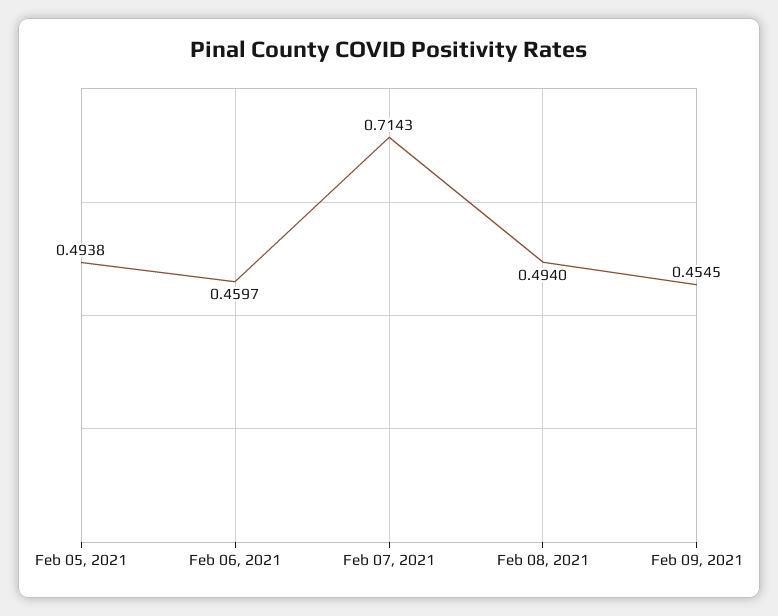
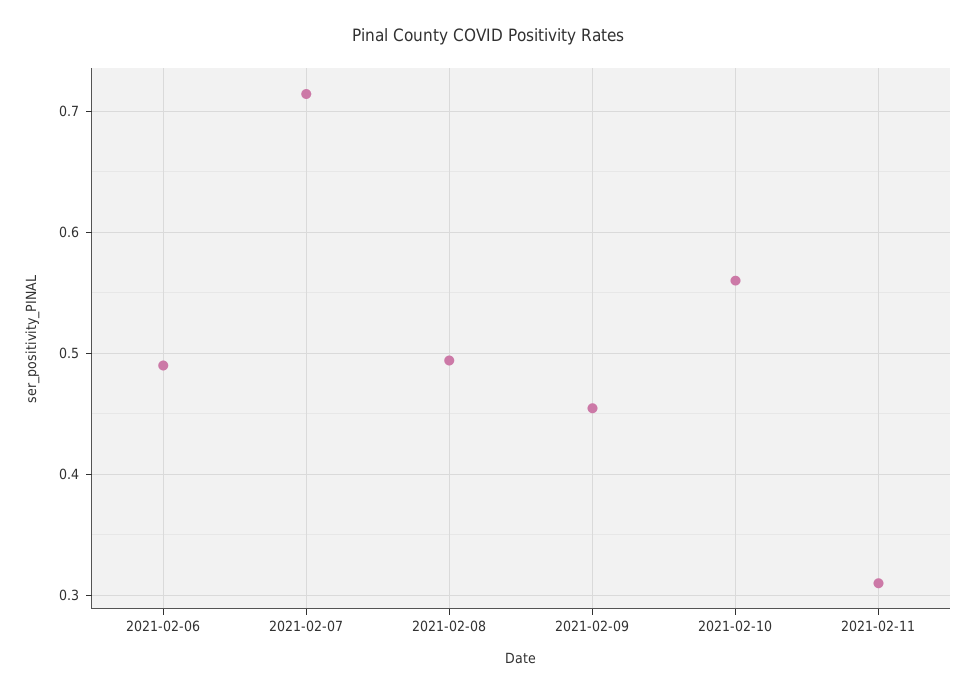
Feb 05, 2021: 0.4938 -> none
Feb 06, 2021: 0.4597 -> 0.49
2021-02-10: none -> 0.56
2021-02-11: none -> 0.31

